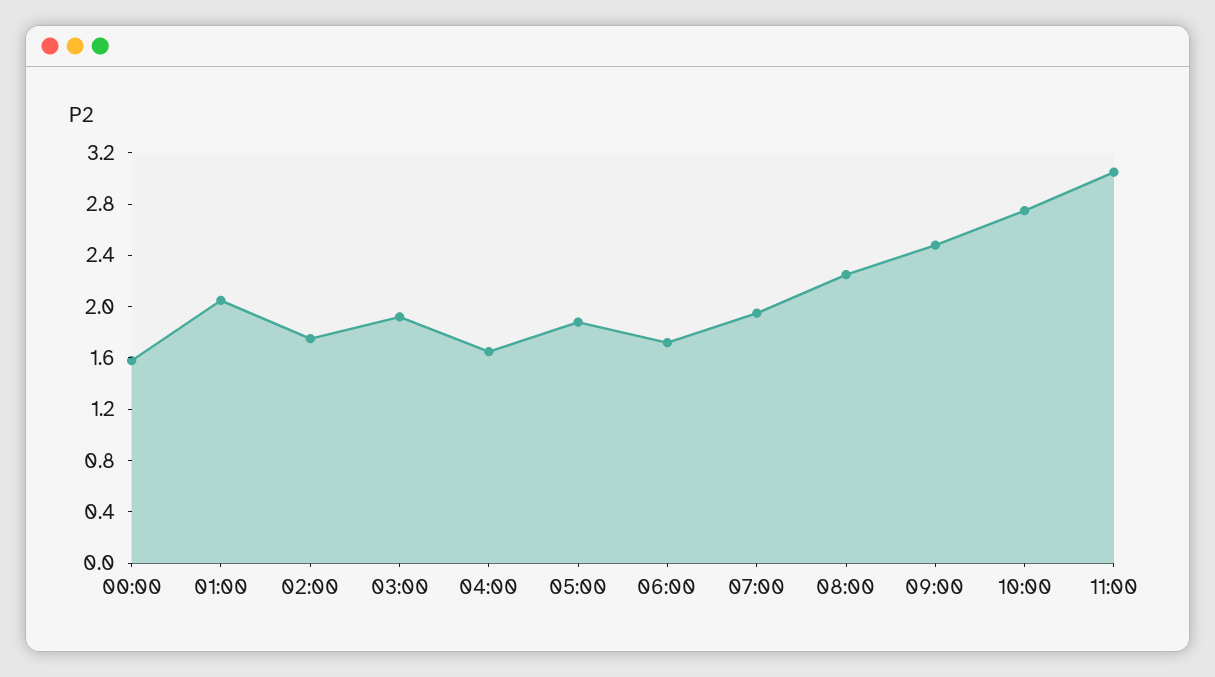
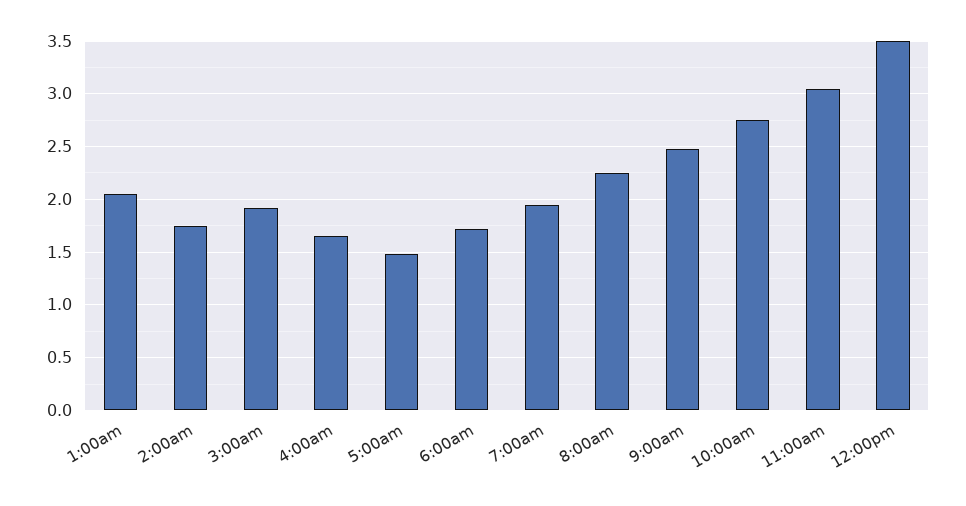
00:00: 1.6 -> none
05:00: 1.9 -> 1.5
12:00pm: none -> 3.5

